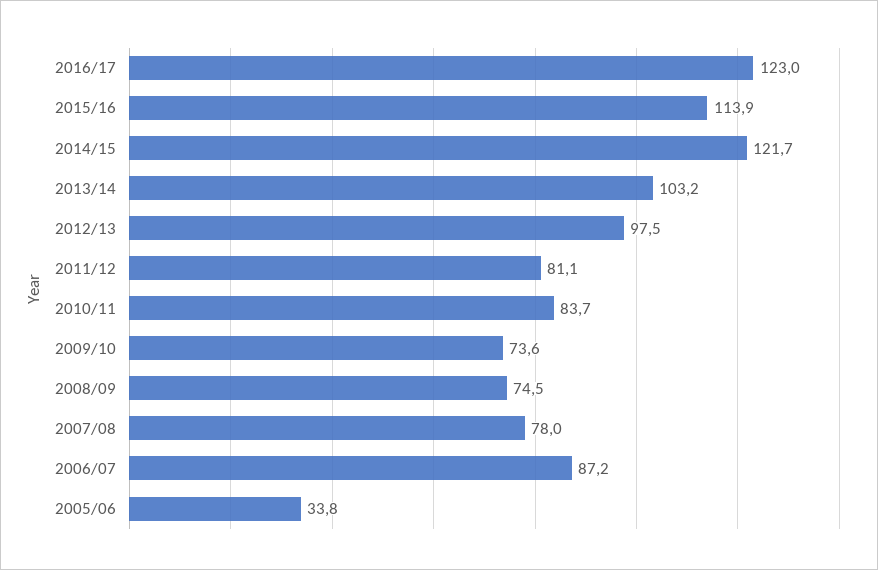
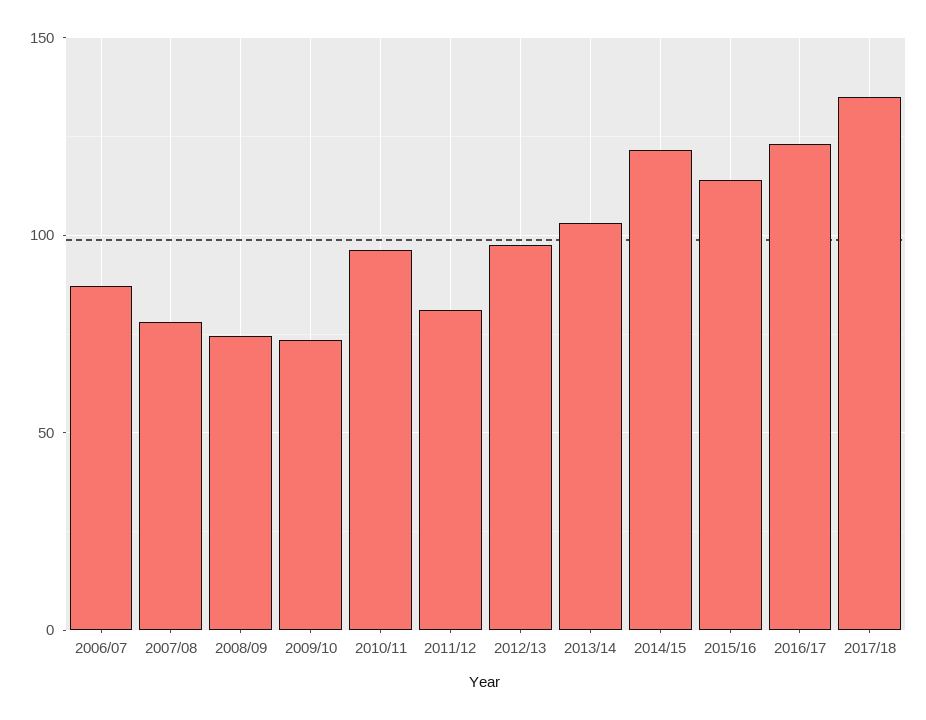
2010/11: 83.7 -> 95
2005/06: 33.8 -> none
2017/18: none -> 135

